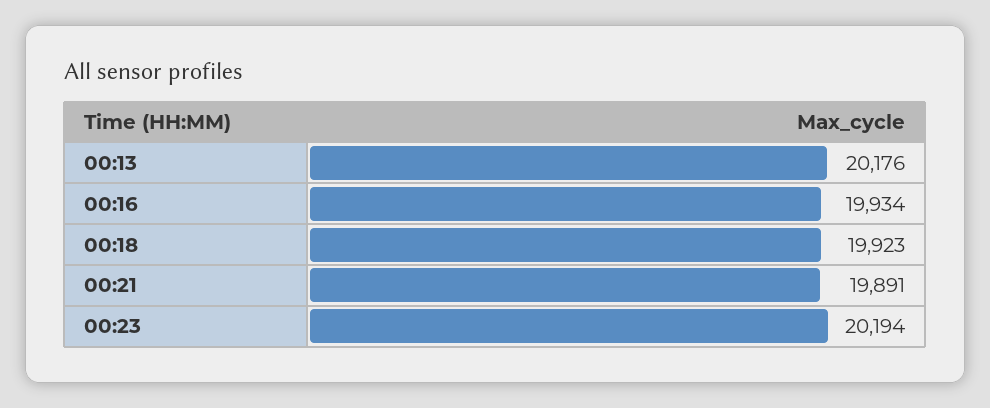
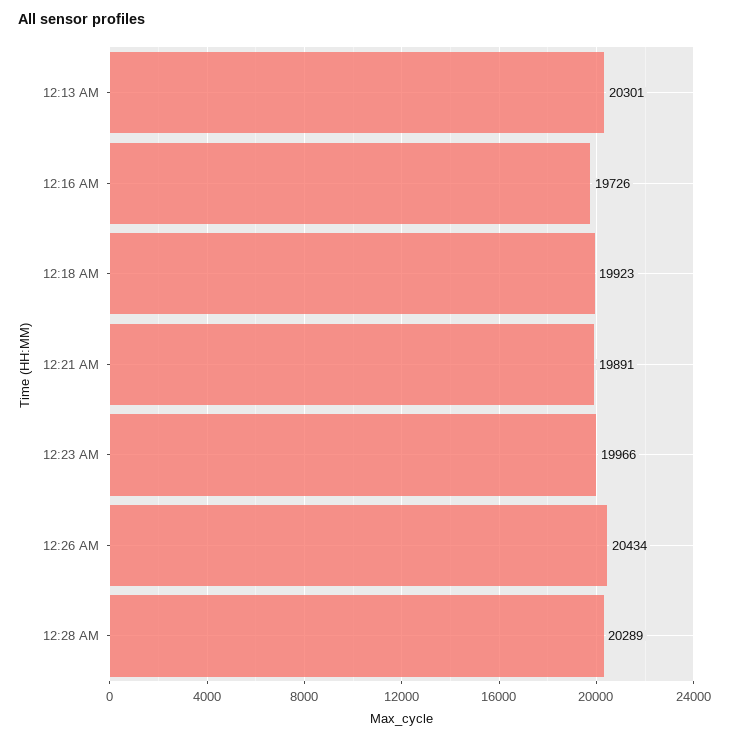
00:13: 20176 -> 20301
00:16: 19934 -> 19726
00:23: 20194 -> 19966
12:26 AM: none -> 20434
12:28 AM: none -> 20289

